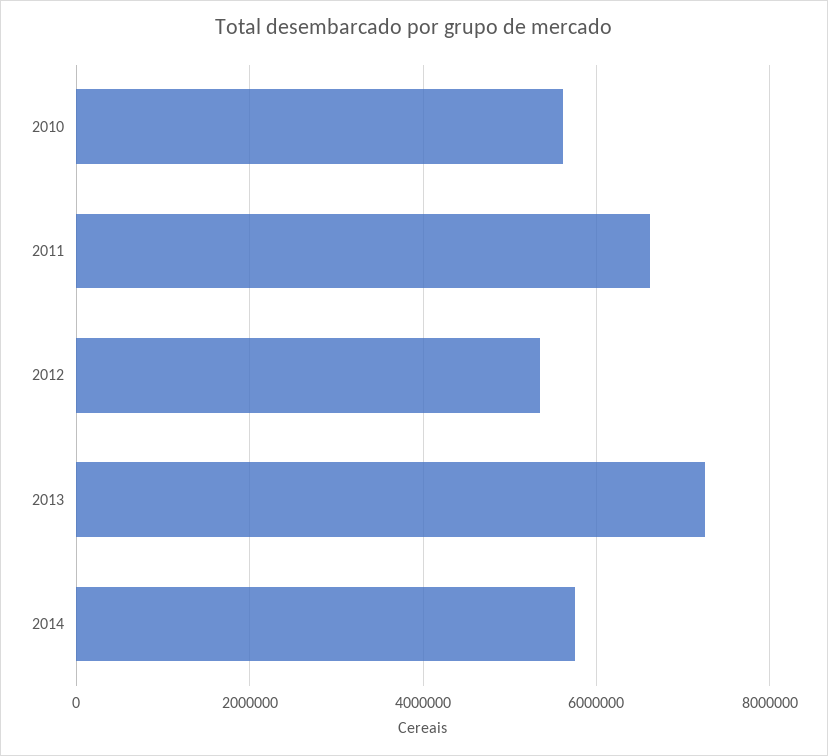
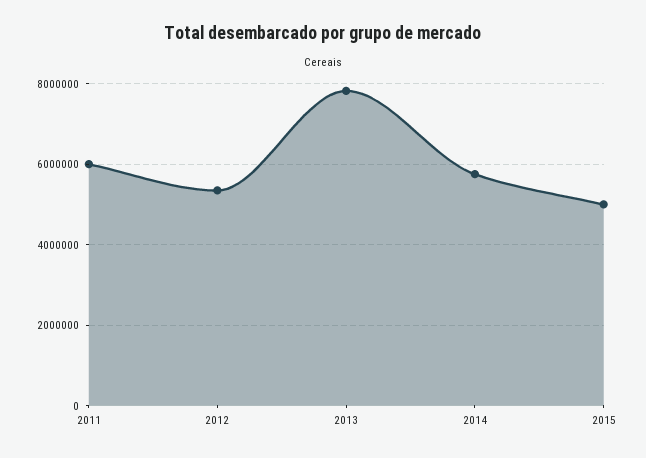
2010: 5600000 -> none
2011: 6600000 -> 6000000
2013: 7200000 -> 7800000
2015: none -> 5000000

